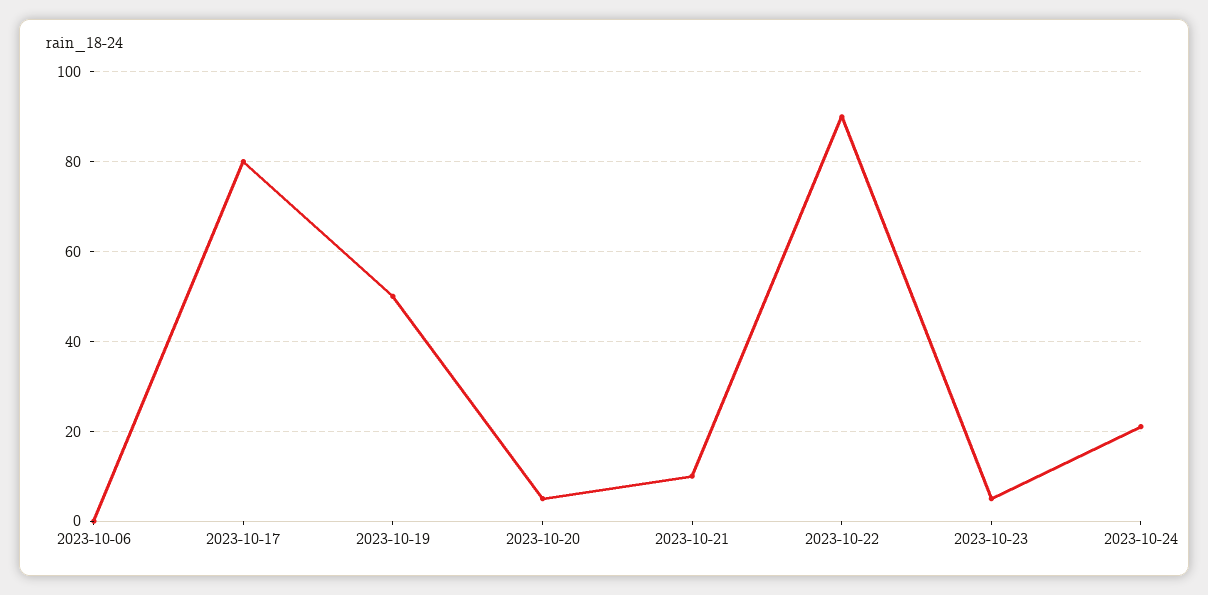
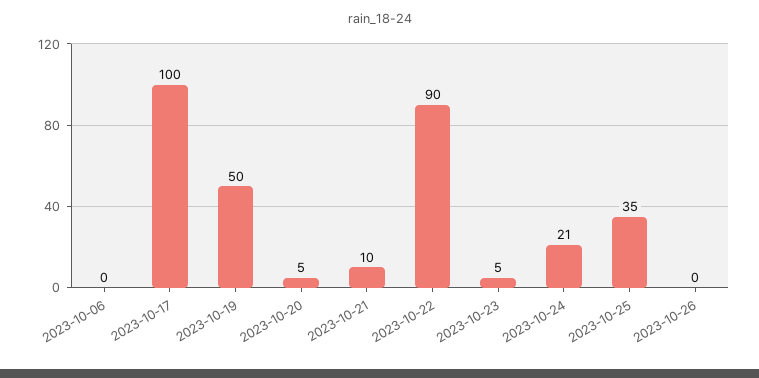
2023-10-17: 80 -> 100
2023-10-25: none -> 35
2023-10-26: none -> 0

